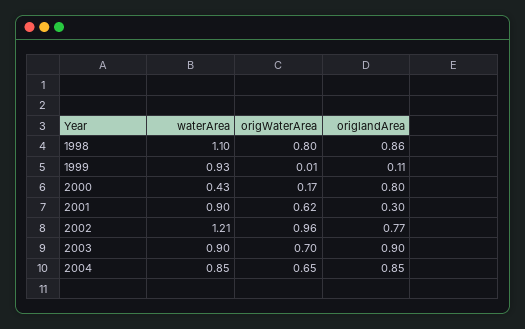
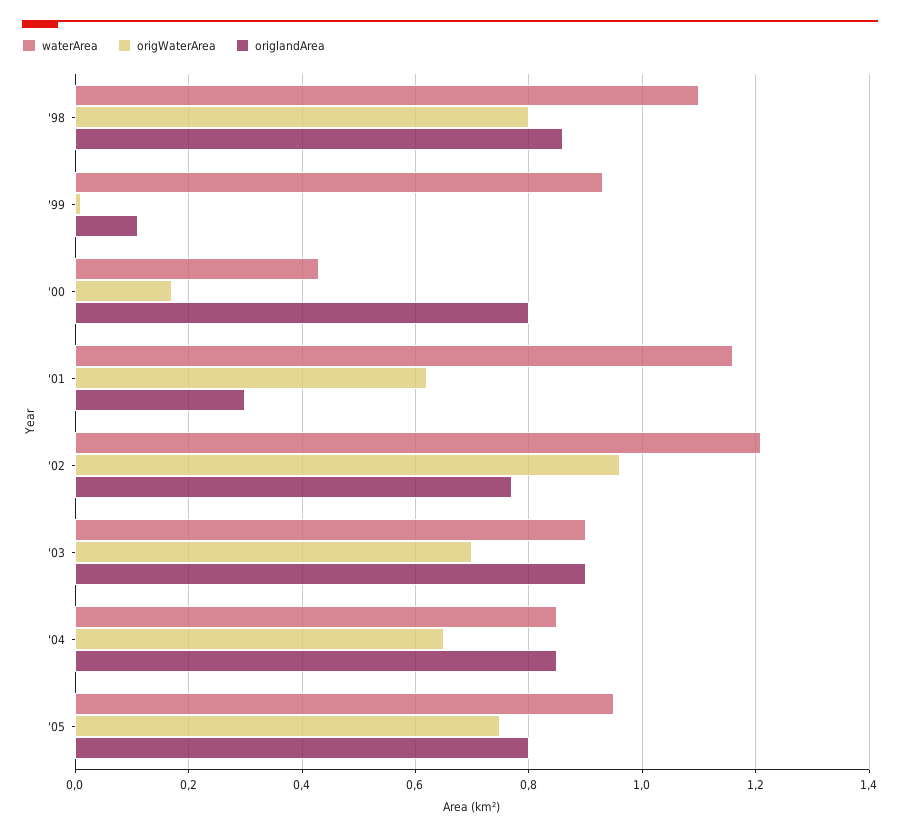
waterArea, 2001: 0.9 -> 1.15
waterArea, '05: none -> 0.95
origWaterArea, '05: none -> 0.75
origlandArea, '05: none -> 0.8

